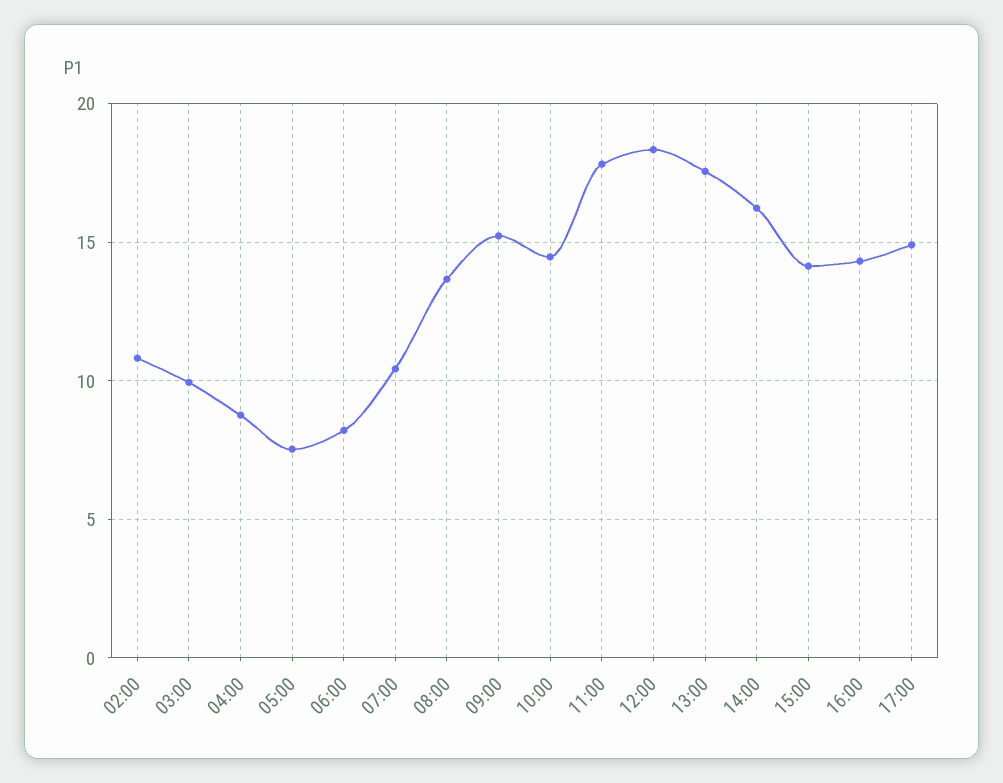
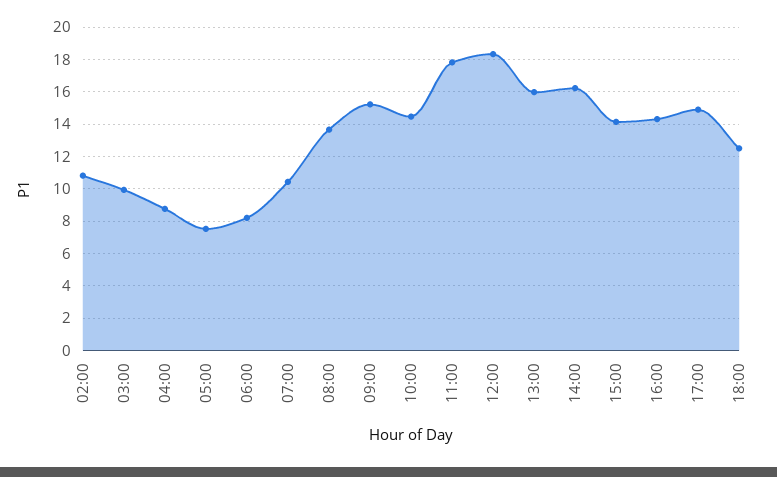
13:00: 17.5 -> 16
18:00: none -> 12.5

